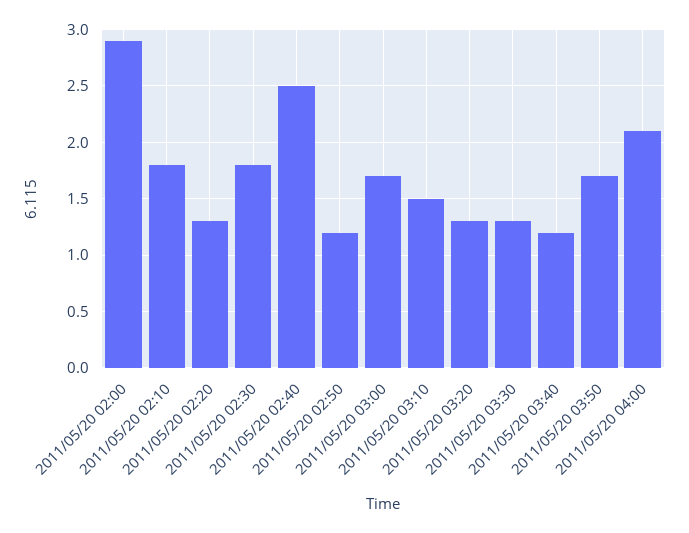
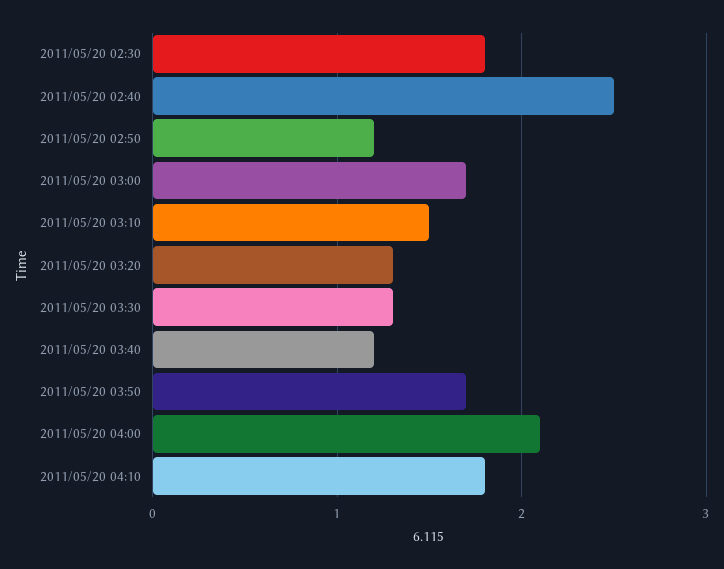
2011/05/20 02:00: 2.9 -> none
2011/05/20 02:10: 1.8 -> none
2011/05/20 02:20: 1.3 -> none
2011/05/20 04:10: none -> 1.8

